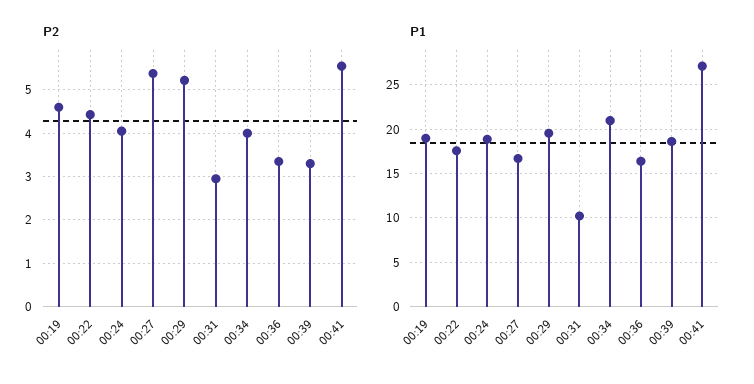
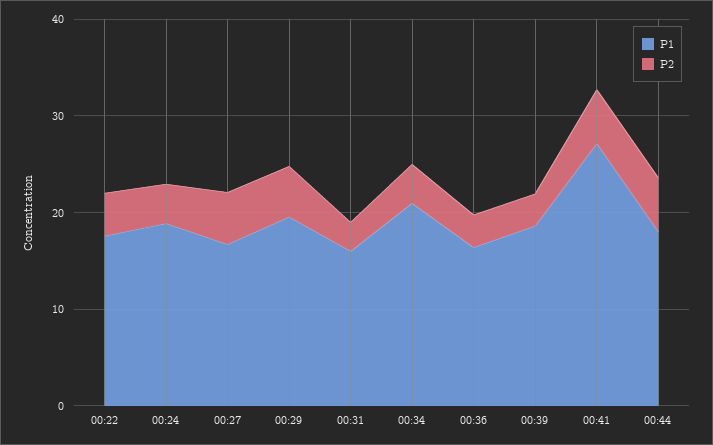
P2, 00:19: 4.6 -> none
P1, 00:19: 19 -> none
P1, 00:31: 10 -> 16
P1, 00:44: none -> 18
P2, 00:44: none -> 6

